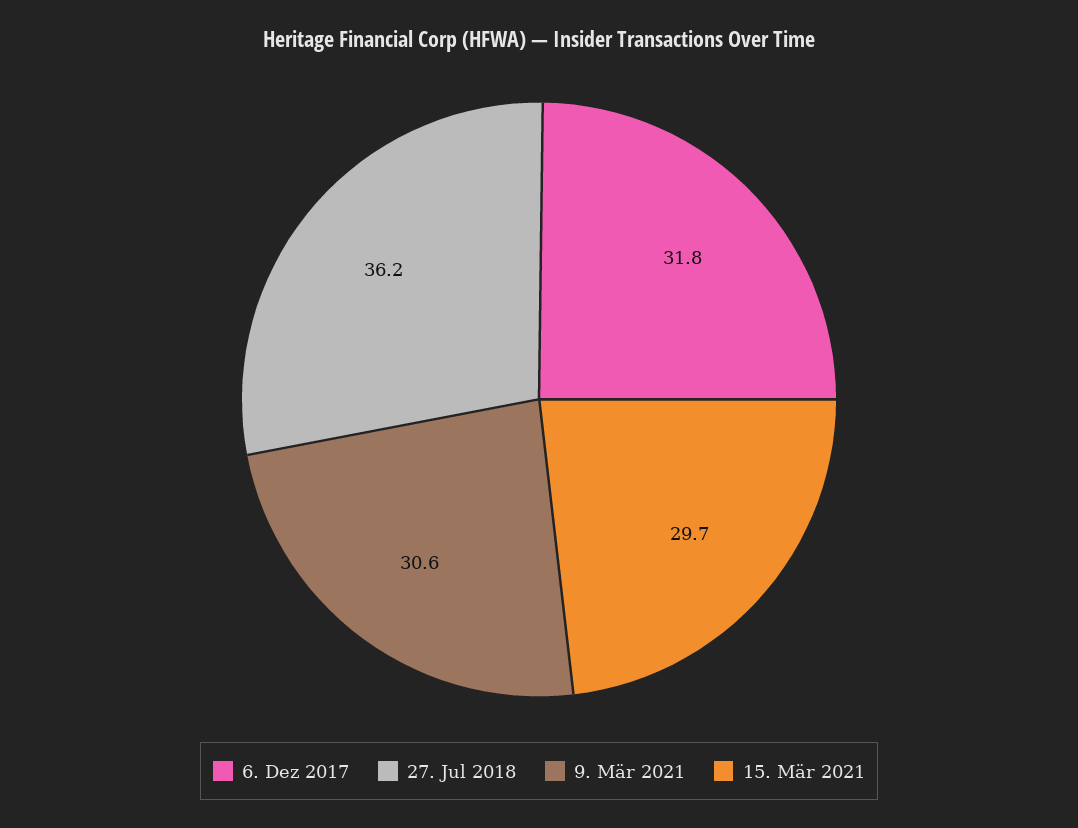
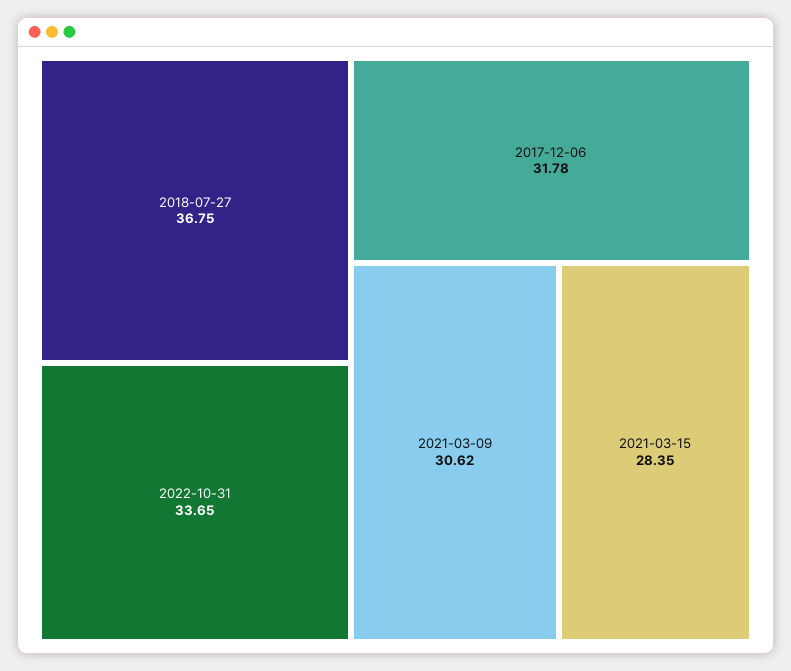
27. Jul 2018: 36.2 -> 36.75
15. Mär 2021: 29.7 -> 28.35
2022-10-31: none -> 33.65

